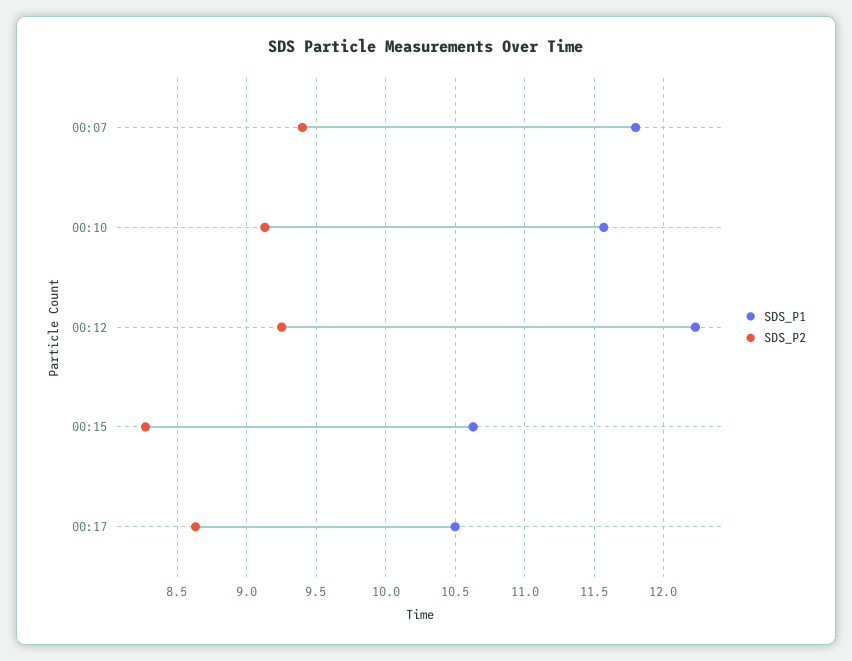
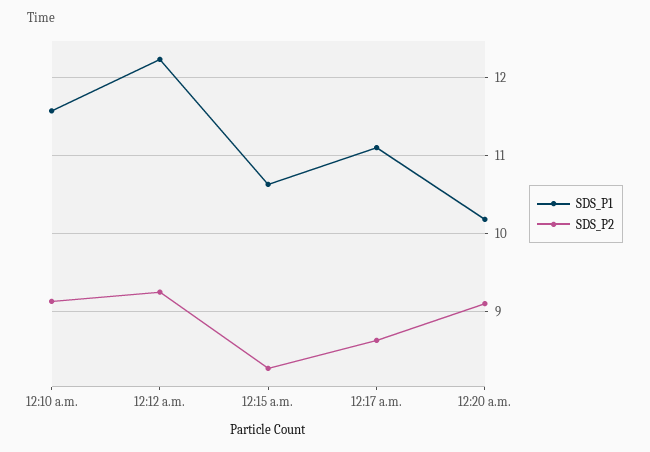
SDS_P1, 00:07: 11.8 -> none
SDS_P2, 00:07: 9.4 -> none
SDS_P1, 00:17: 10.5 -> 11.1
SDS_P1, 12:20 a.m.: none -> 10.2
SDS_P2, 12:20 a.m.: none -> 9.1

